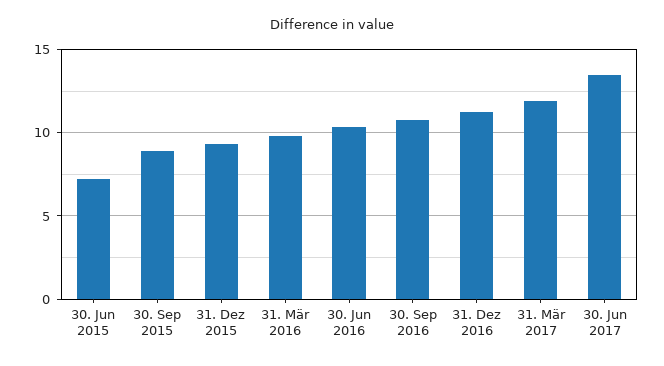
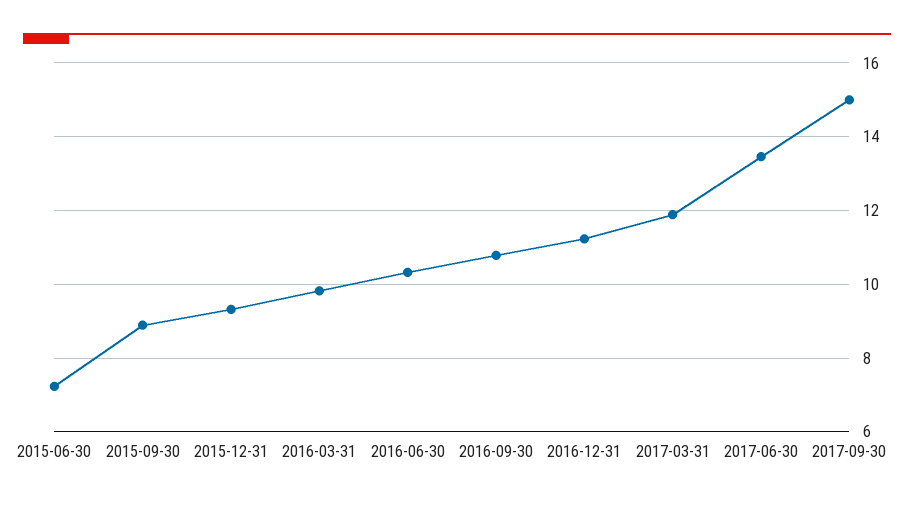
2017-09-30: none -> 15

